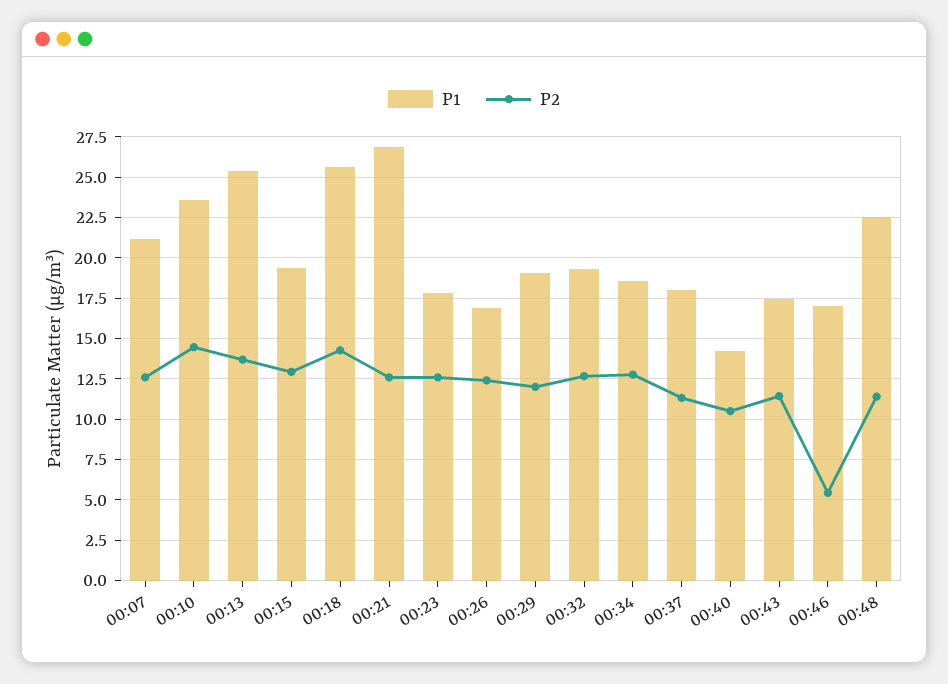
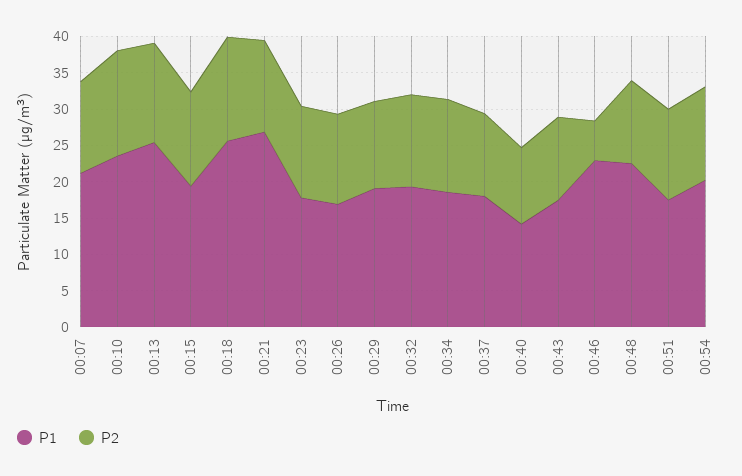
P1, 00:46: 17 -> 22.5
P1, 00:51: none -> 17.5
P2, 00:51: none -> 12.5
P1, 00:54: none -> 20
P2, 00:54: none -> 12.5

